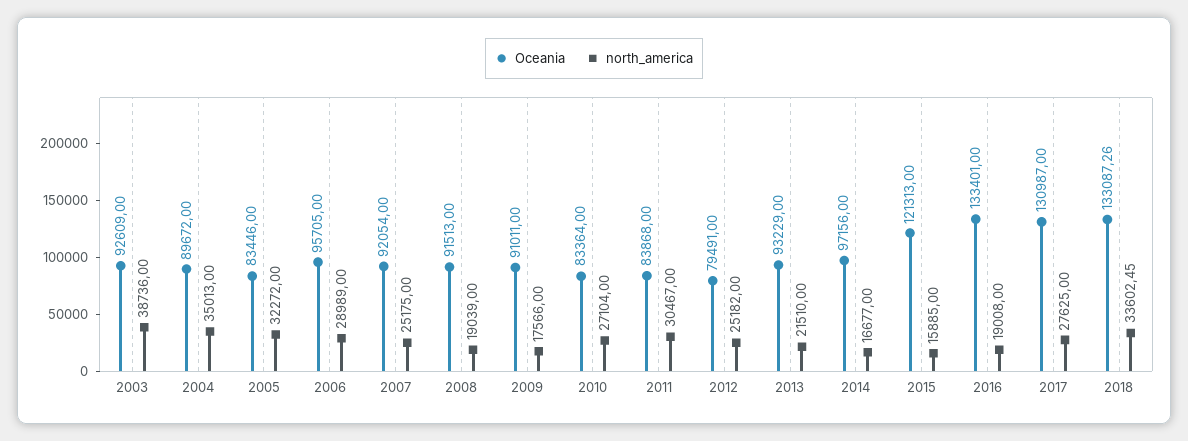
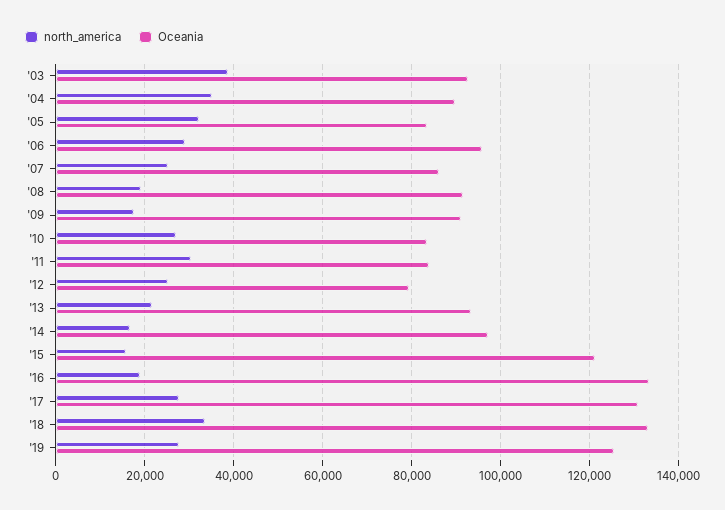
Oceania, 2007: 92054 -> 86000
north_america, '19: none -> 28000
Oceania, '19: none -> 126000

